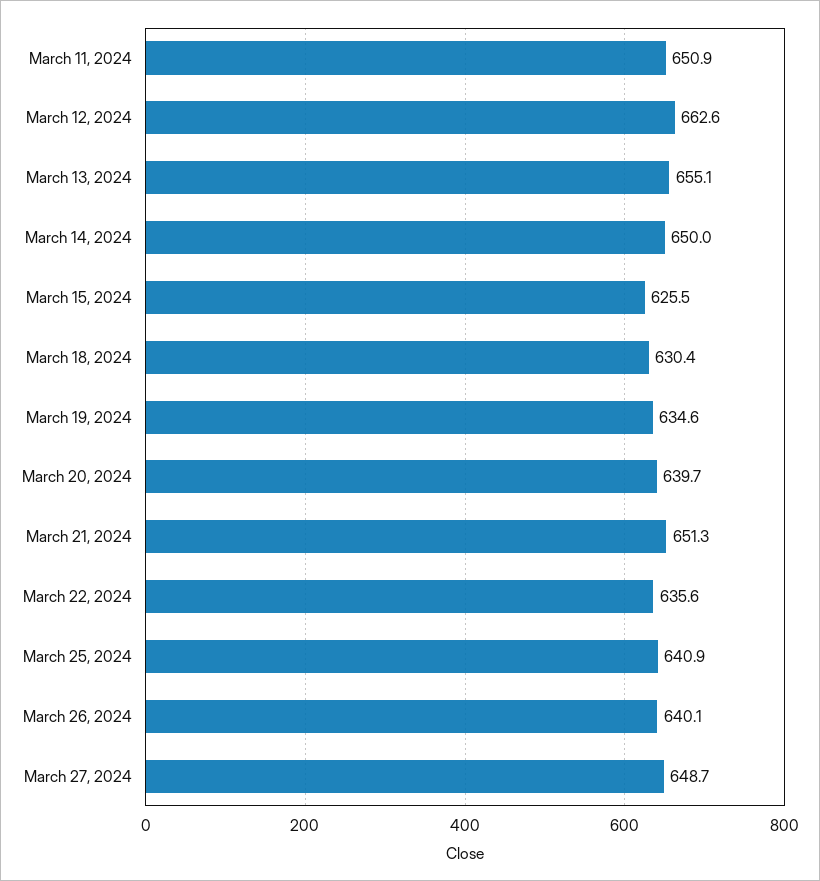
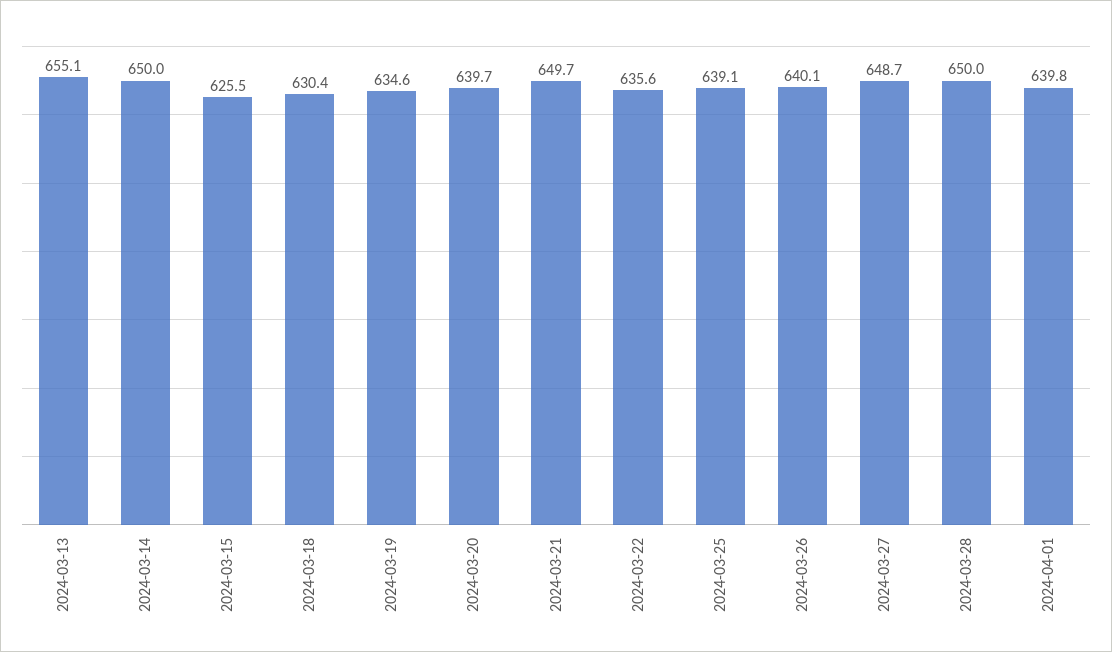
March 11, 2024: 650.9 -> none
March 12, 2024: 662.6 -> none
March 21, 2024: 651.3 -> 649.7
March 25, 2024: 640.9 -> 639.1
2024-03-28: none -> 650
2024-04-01: none -> 639.8

